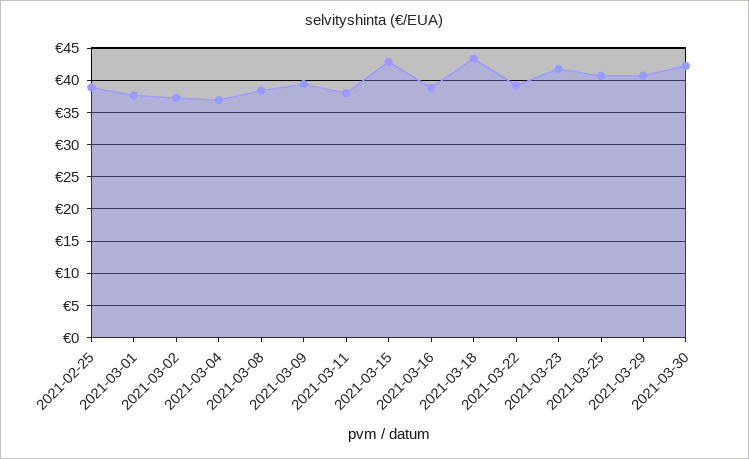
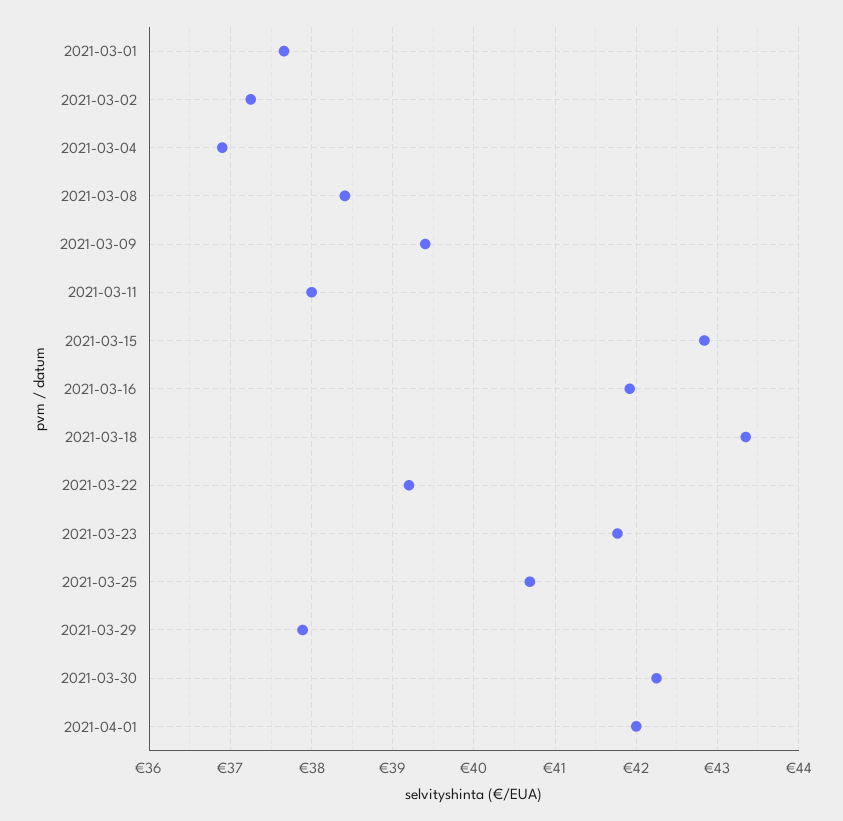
2021-02-25: 39 -> none
2021-03-16: 39 -> 41.9
2021-03-29: 41 -> 37.9
2021-04-01: none -> 42

